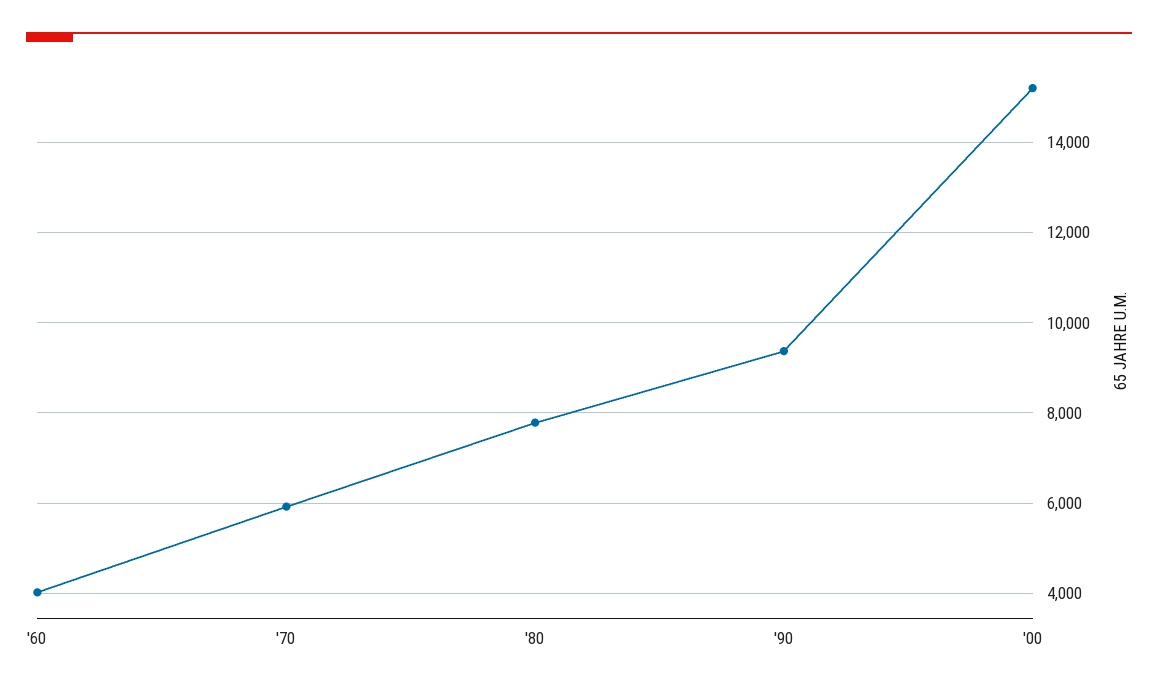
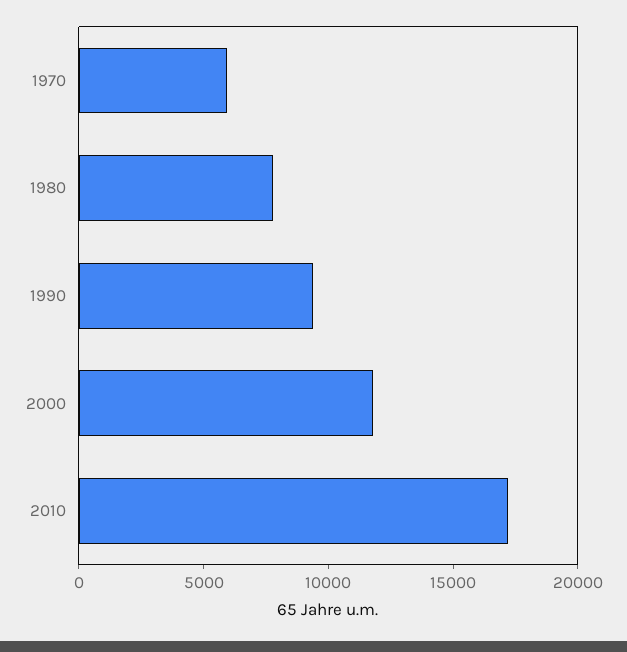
'60: 4000 -> none
'00: 15200 -> 12000
2010: none -> 17000

